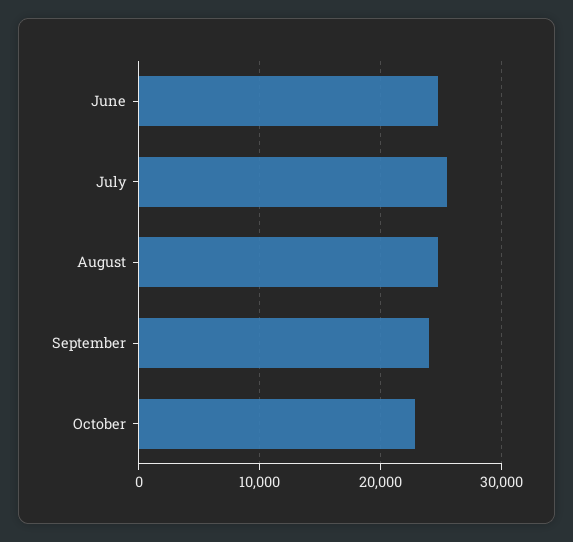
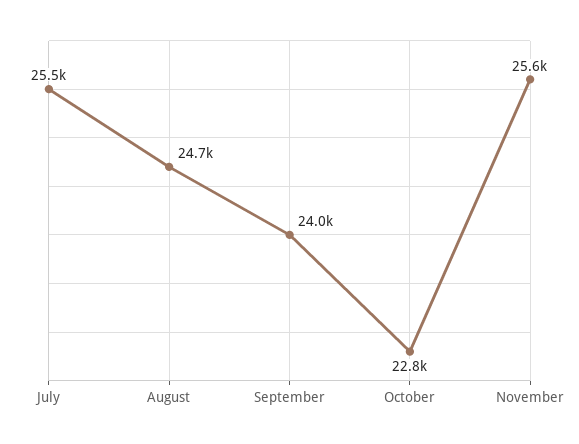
June: 25000 -> none
November: none -> 25600

